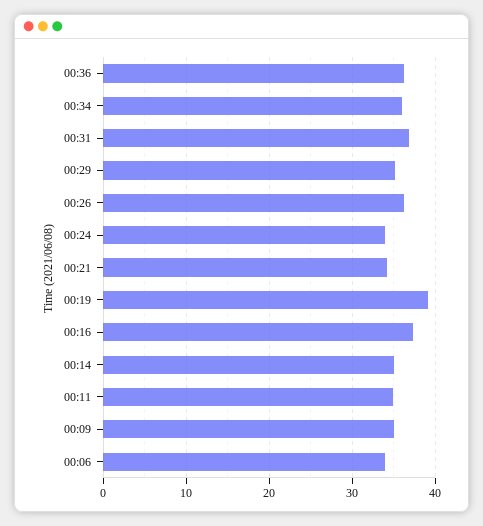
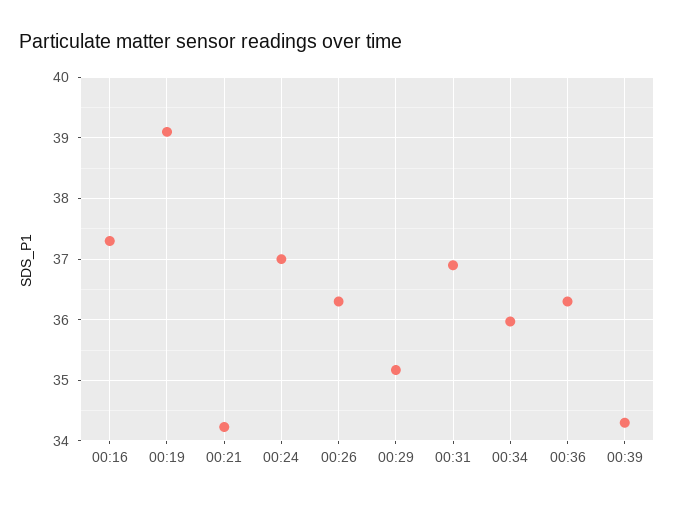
00:24: 34 -> 37
00:14: 35 -> none
00:11: 35 -> none
00:09: 35 -> none
00:06: 34 -> none
00:39: none -> 34.3

